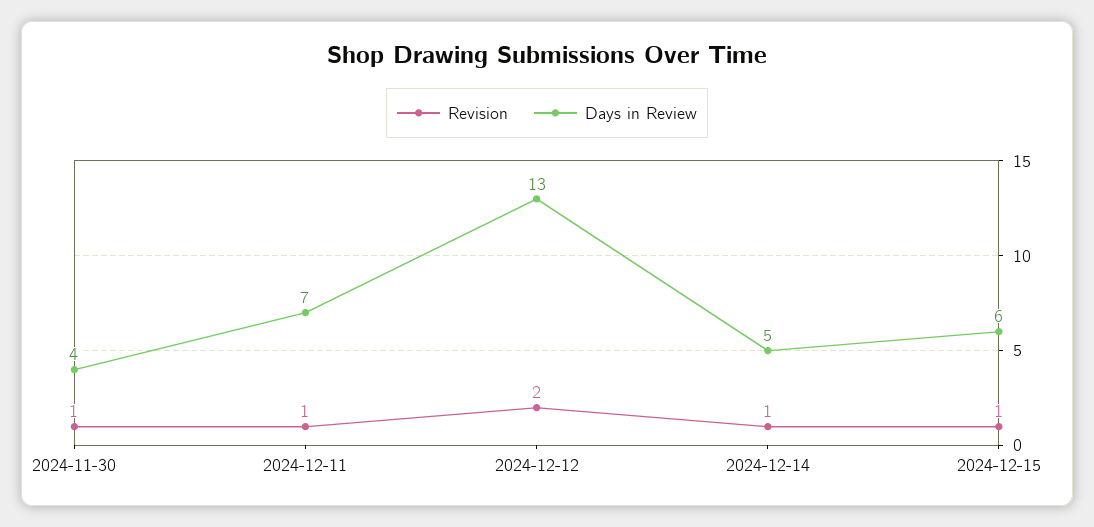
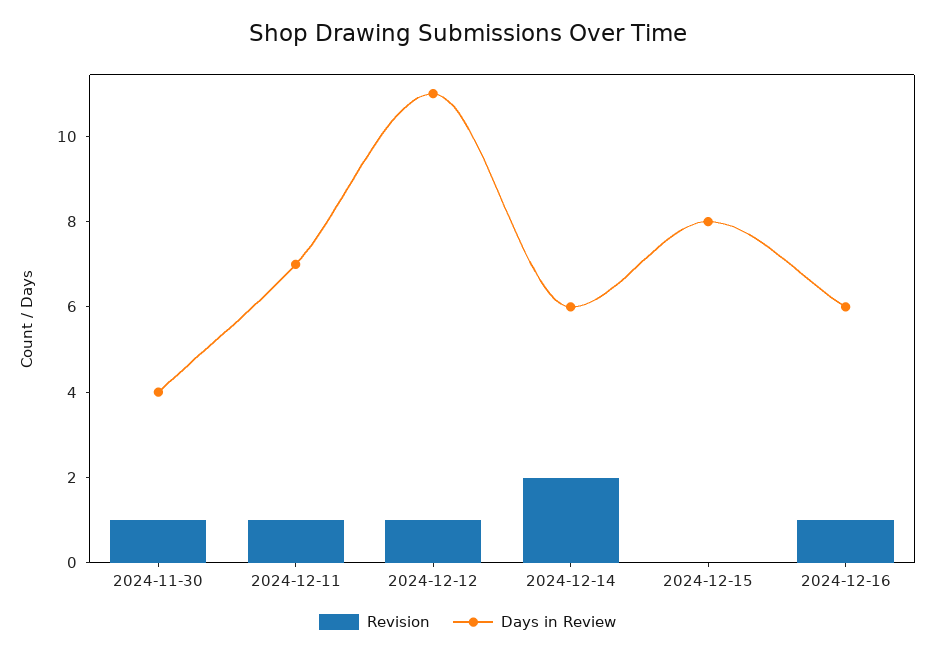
Revision, 2024-12-12: 2 -> 1
Days in Review, 2024-12-12: 13 -> 11
Revision, 2024-12-14: 1 -> 2
Days in Review, 2024-12-14: 5 -> 6
Revision, 2024-12-15: 1 -> 0
Days in Review, 2024-12-15: 6 -> 8
Revision, 2024-12-16: none -> 1
Days in Review, 2024-12-16: none -> 6

